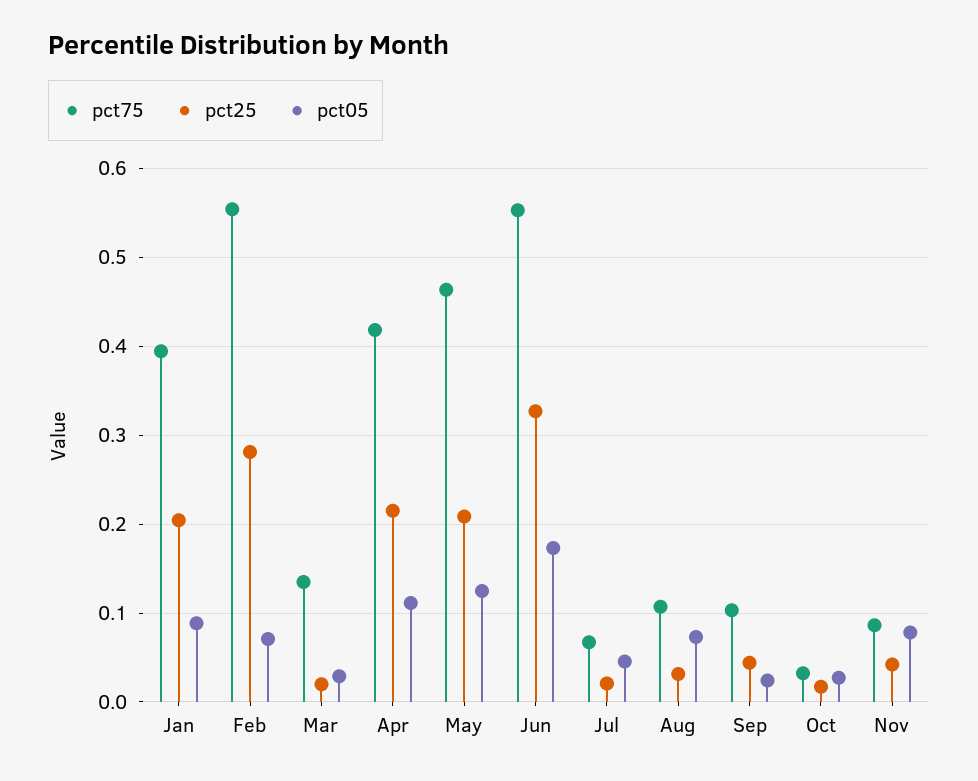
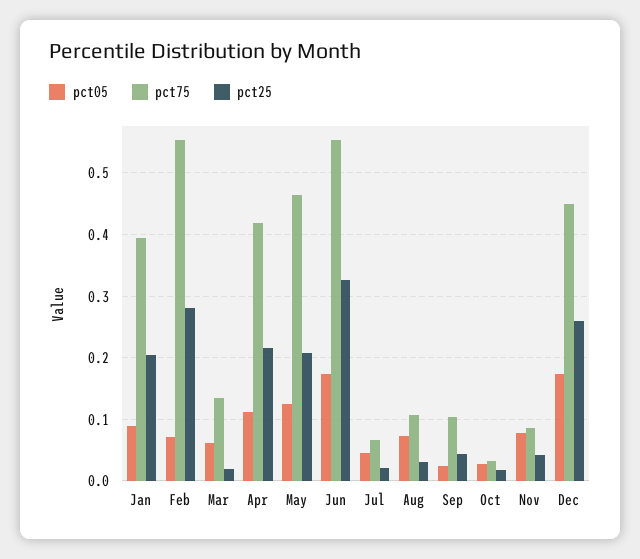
pct05, Mar: 0.03 -> 0.06
pct05, Dec: none -> 0.17
pct75, Dec: none -> 0.45
pct25, Dec: none -> 0.26

